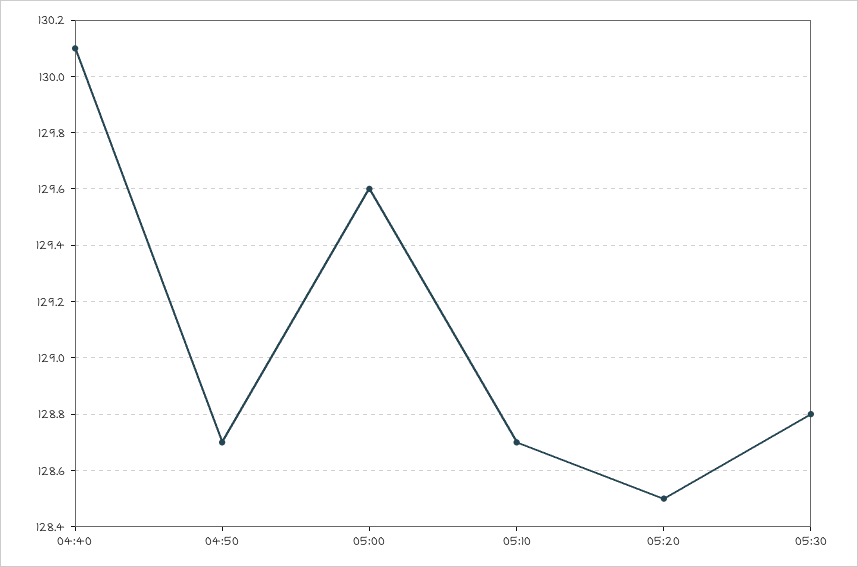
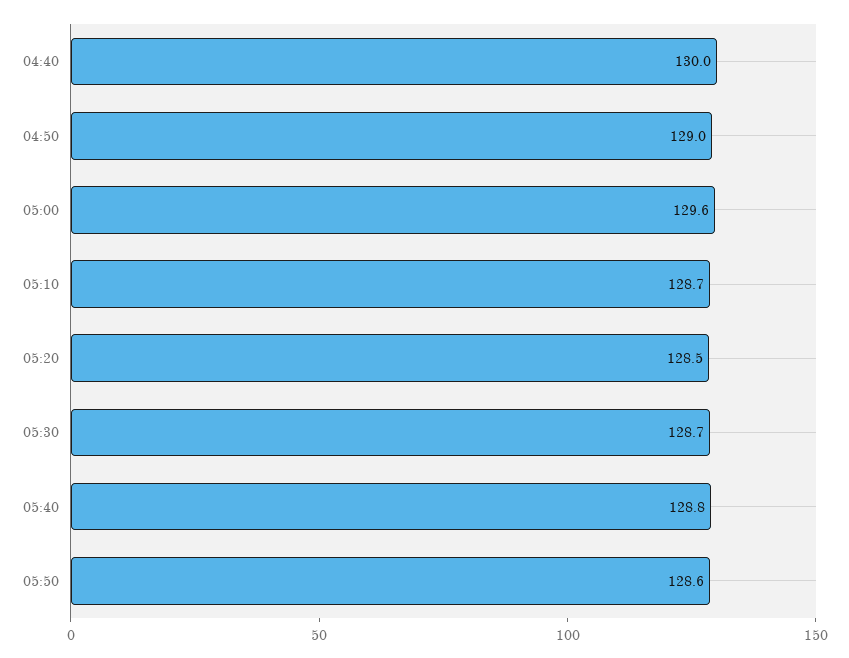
04:40: 130.1 -> 130
04:50: 128.7 -> 129
05:30: 128.8 -> 128.7
05:40: none -> 128.8
05:50: none -> 128.6

